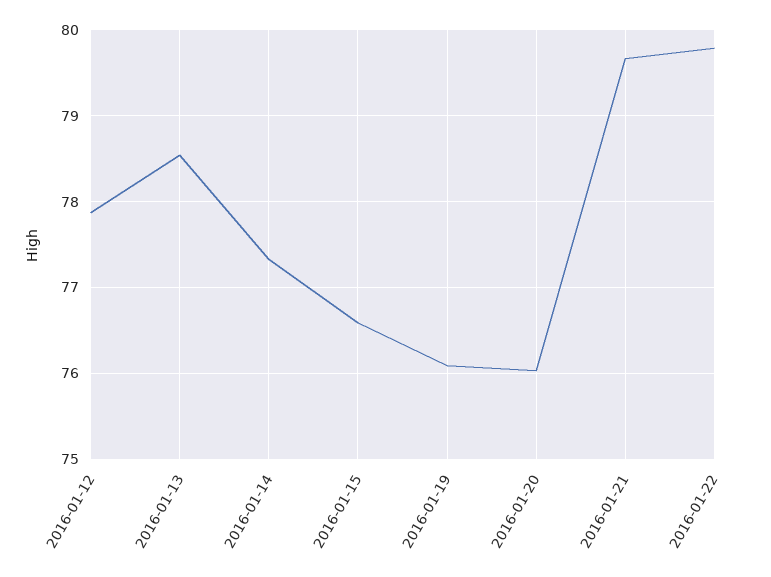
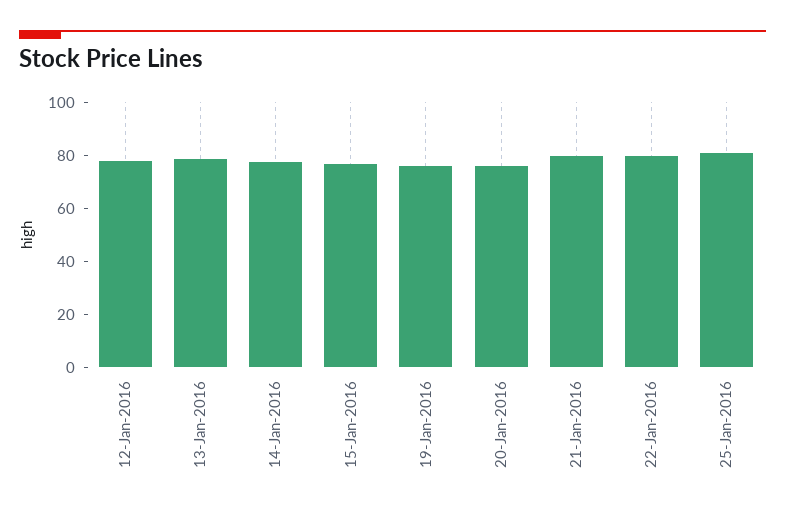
25-Jan-2016: none -> 80

